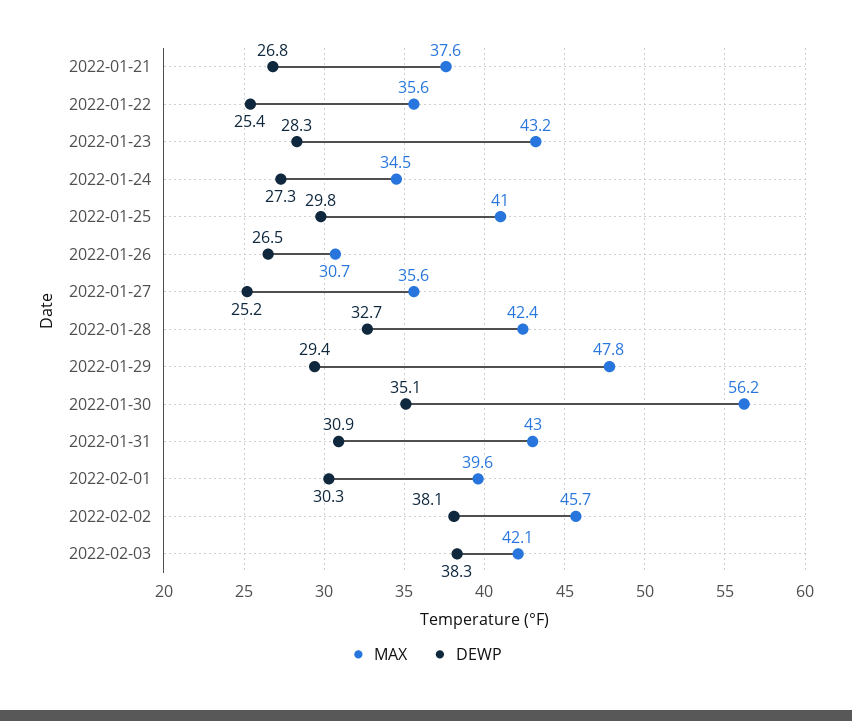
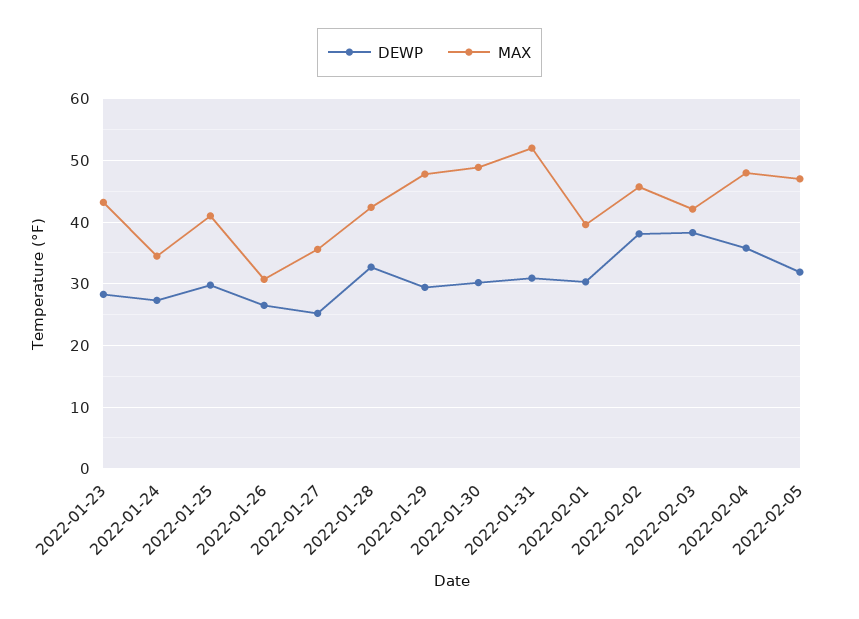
MAX, 2022-01-21: 37.6 -> none
DEWP, 2022-01-21: 26.8 -> none
MAX, 2022-01-22: 35.6 -> none
DEWP, 2022-01-22: 25.4 -> none
MAX, 2022-01-30: 56.2 -> 49
DEWP, 2022-01-30: 35.1 -> 30
MAX, 2022-01-31: 43 -> 52
DEWP, 2022-02-04: none -> 36
MAX, 2022-02-04: none -> 48
DEWP, 2022-02-05: none -> 32
MAX, 2022-02-05: none -> 47

